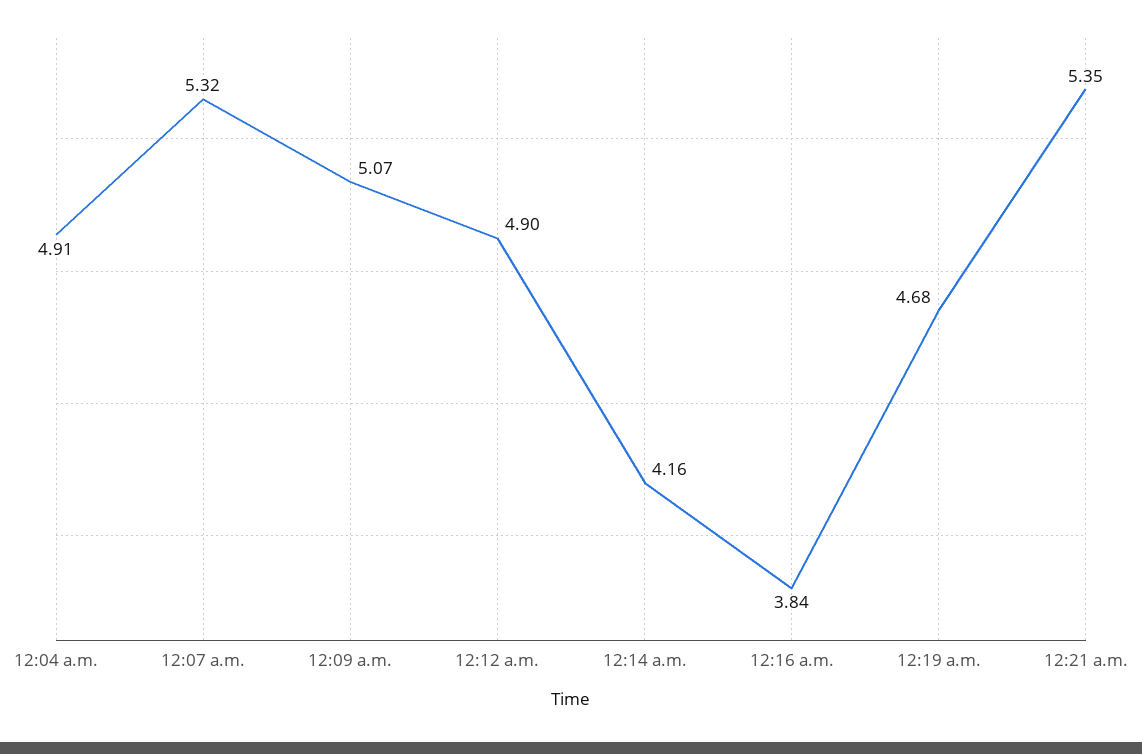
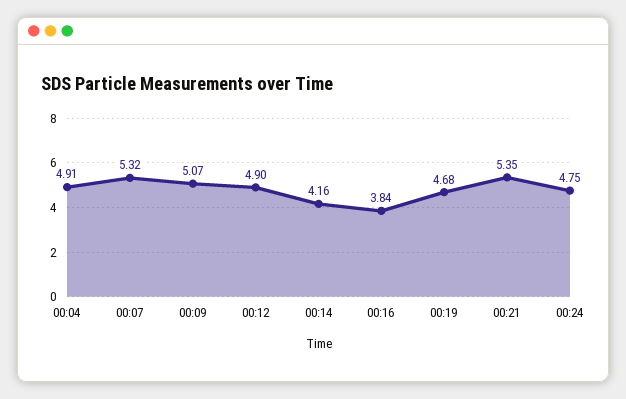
00:24: none -> 4.75

